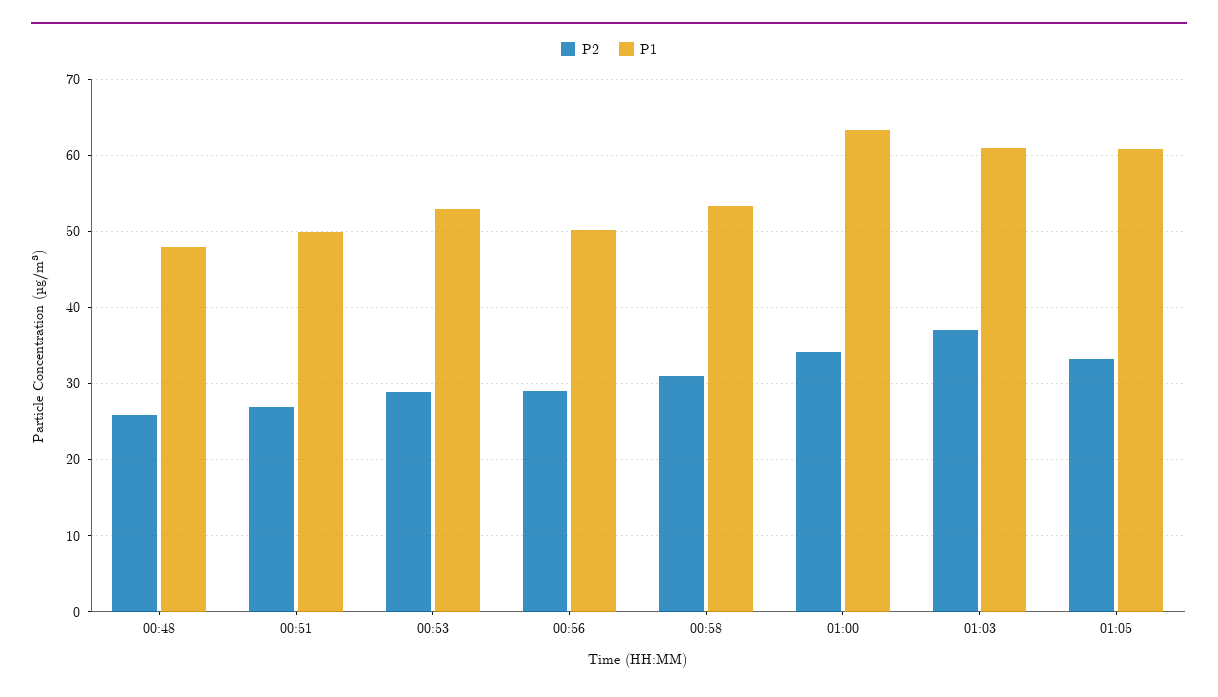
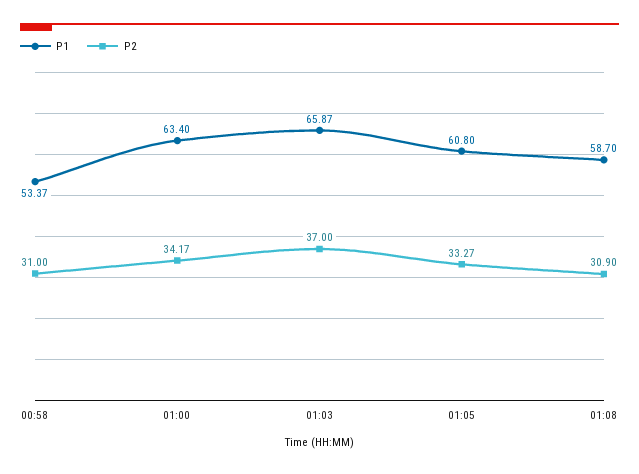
P2, 00:48: 26 -> none
P1, 00:48: 48 -> none
P2, 00:51: 27 -> none
P1, 00:51: 50 -> none
P2, 00:53: 29 -> none
P1, 00:53: 53 -> none
P2, 00:56: 29 -> none
P1, 00:56: 50 -> none
P1, 01:03: 61 -> 65.87
P1, 01:08: none -> 58.7
P2, 01:08: none -> 30.9

